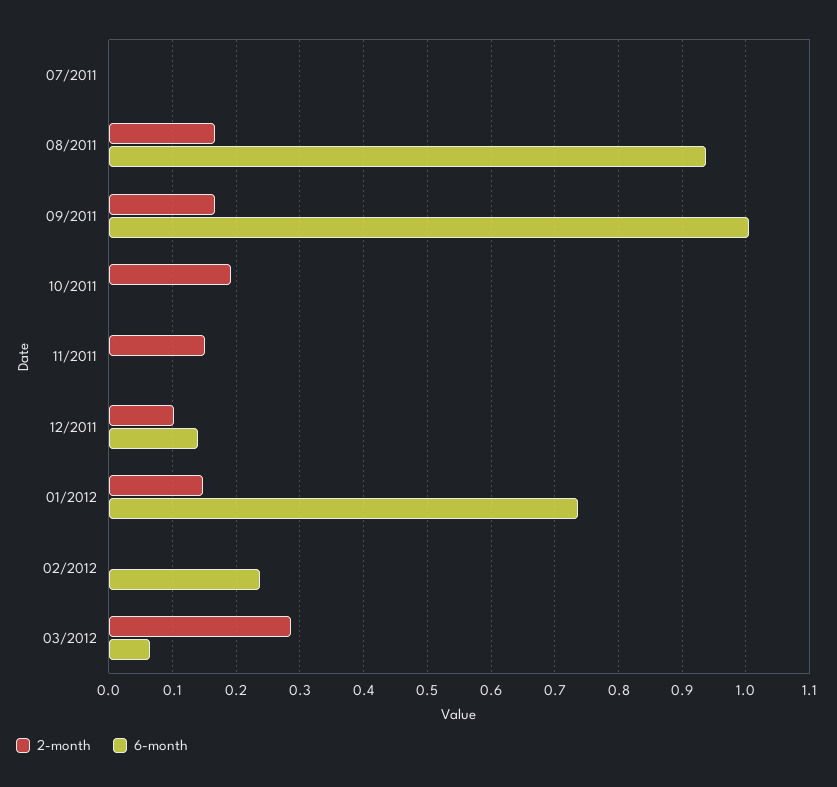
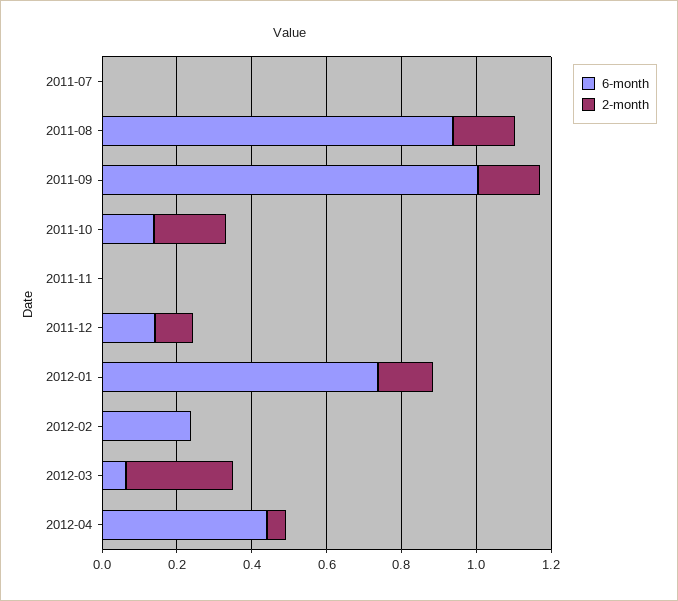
6-month, 10/2011: 0 -> 0.15
2-month, 11/2011: 0.15 -> 0
6-month, 2012-04: none -> 0.45
2-month, 2012-04: none -> 0.05

